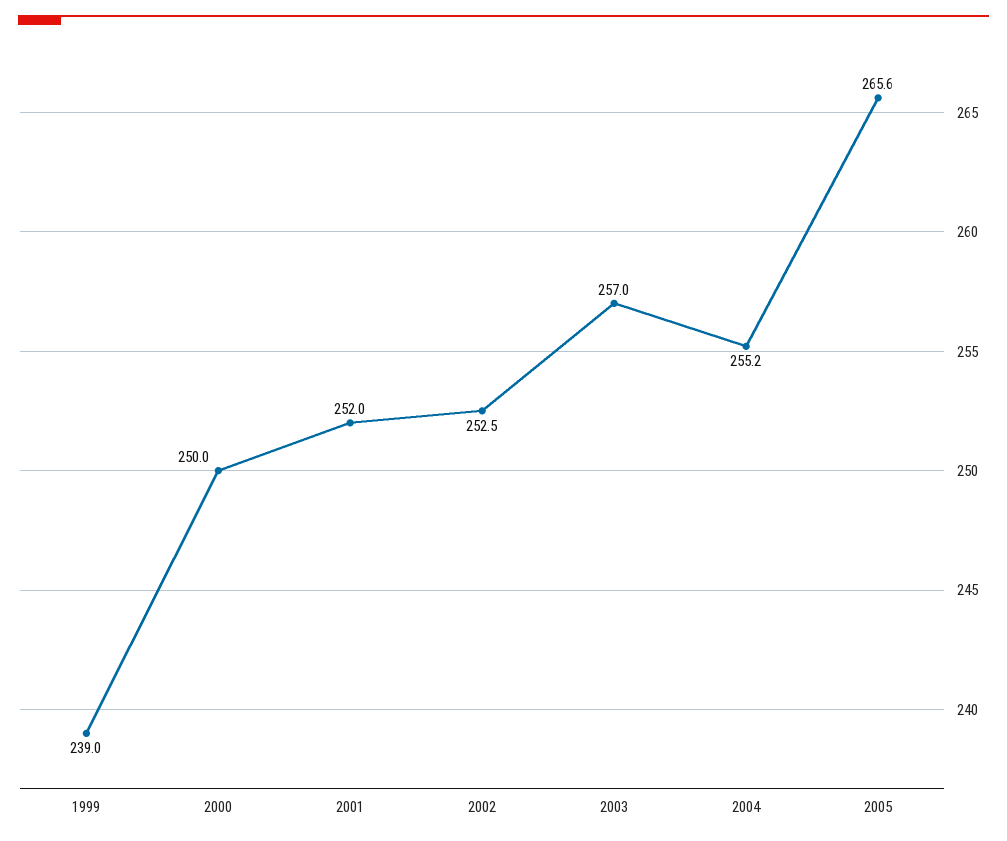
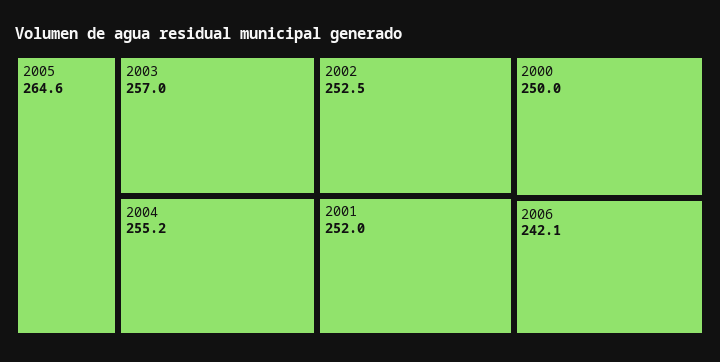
1999: 239 -> none
2005: 265.6 -> 264.6
2006: none -> 242.1

